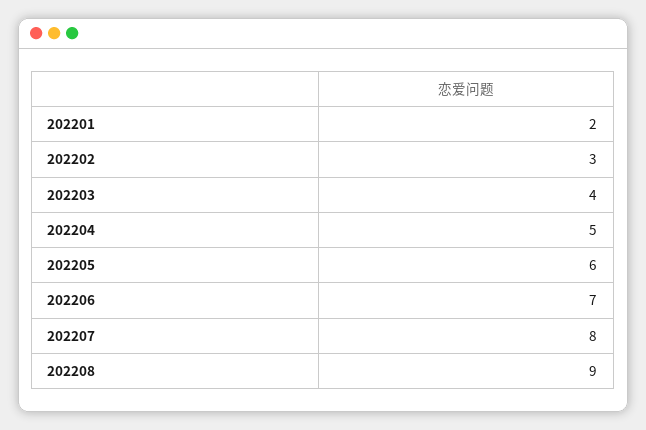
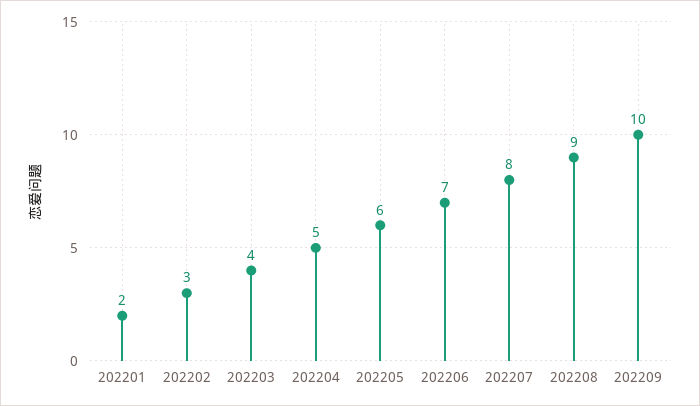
202209: none -> 10

